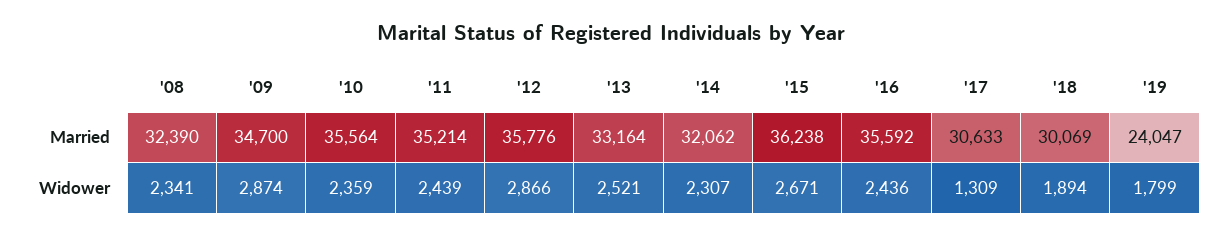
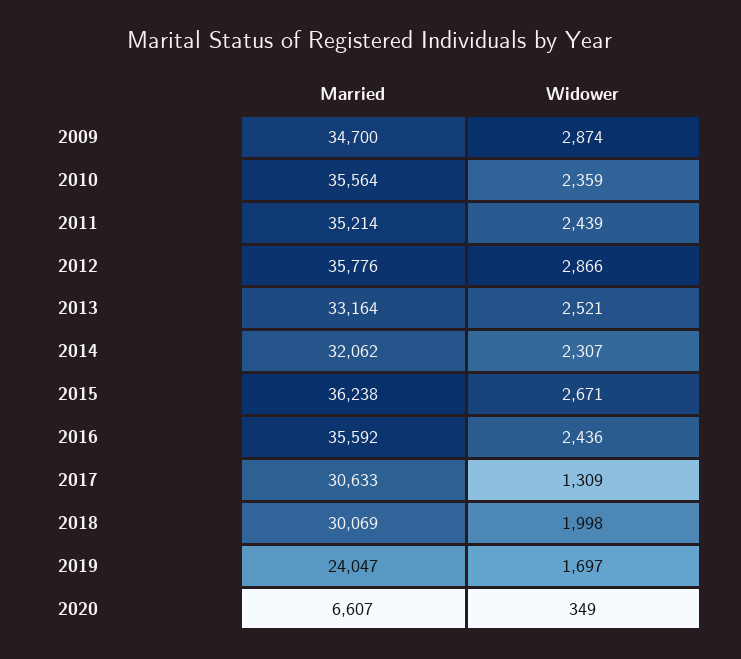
'08, Married: 32390 -> none
'08, Widower: 2341 -> none
'18, Widower: 1894 -> 1998
'19, Widower: 1799 -> 1697
2020, Married: none -> 6607
2020, Widower: none -> 349

